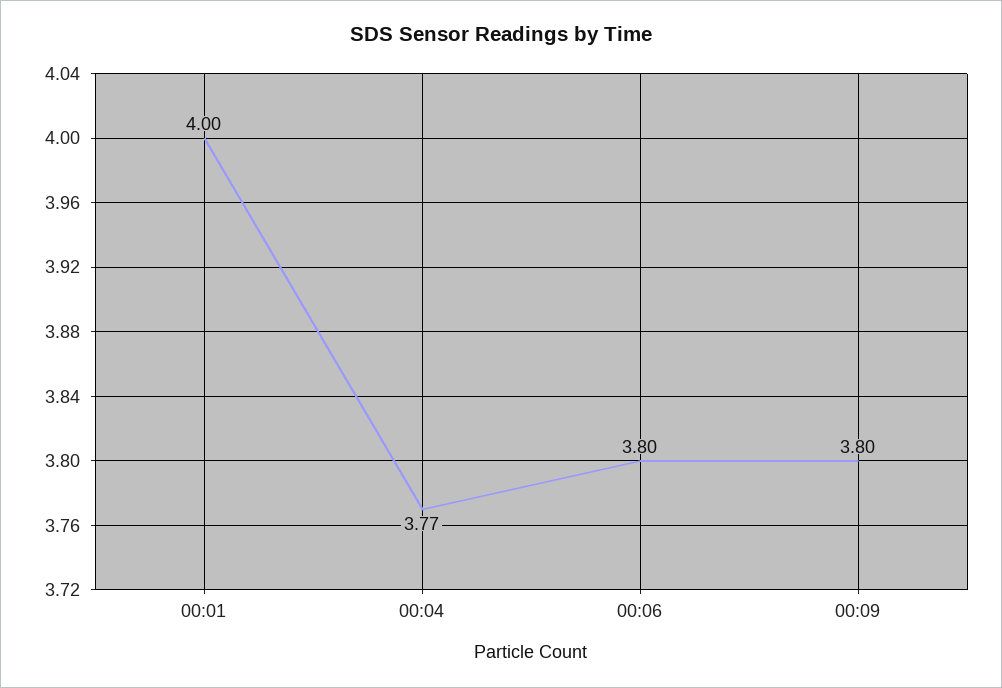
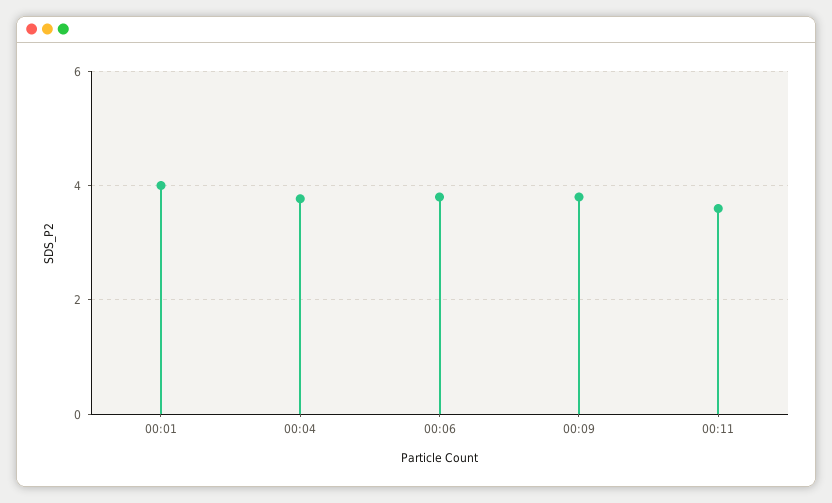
00:11: none -> 3.6

